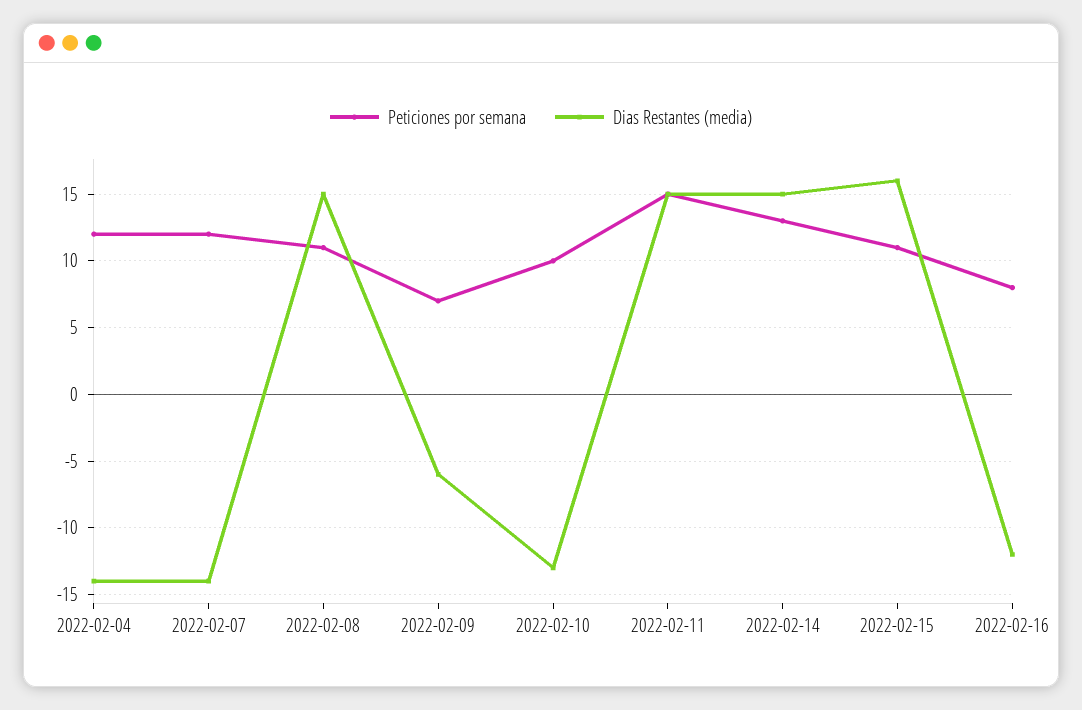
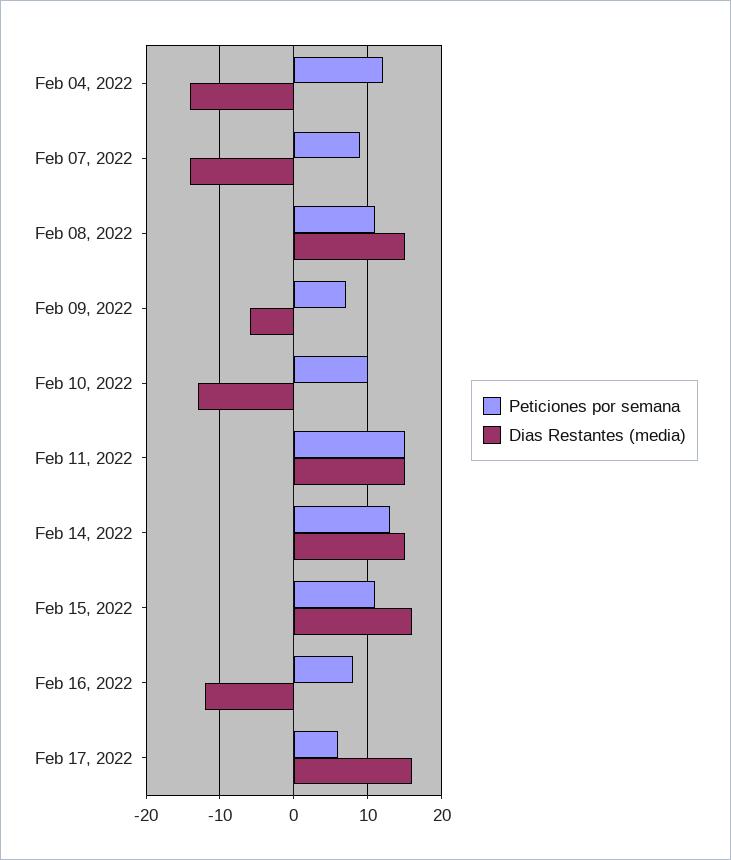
Peticiones por semana, 2022-02-07: 12 -> 9
Peticiones por semana, Feb 17, 2022: none -> 6
Dias Restantes (media), Feb 17, 2022: none -> 16

